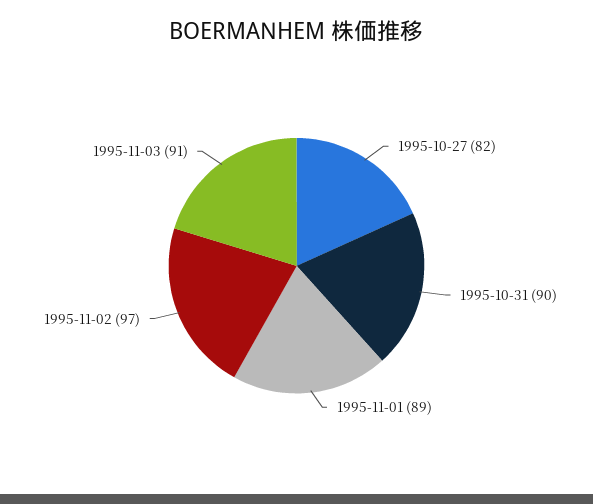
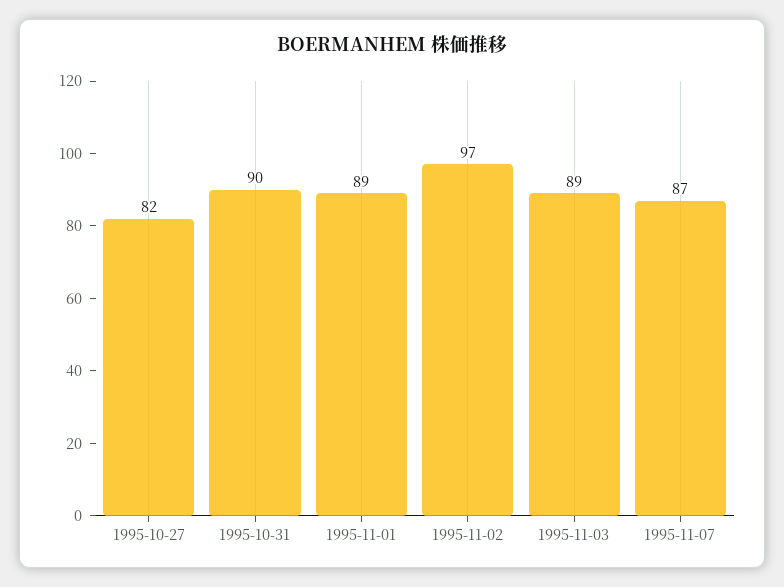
1995-11-03: 91 -> 89
1995-11-07: none -> 87

